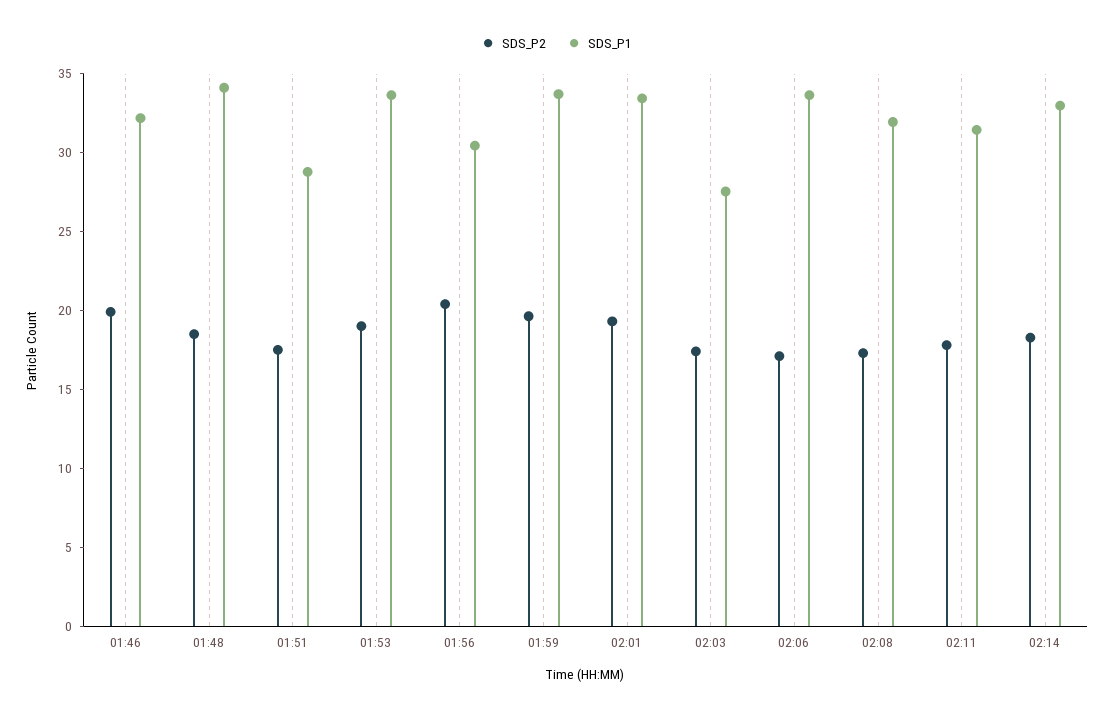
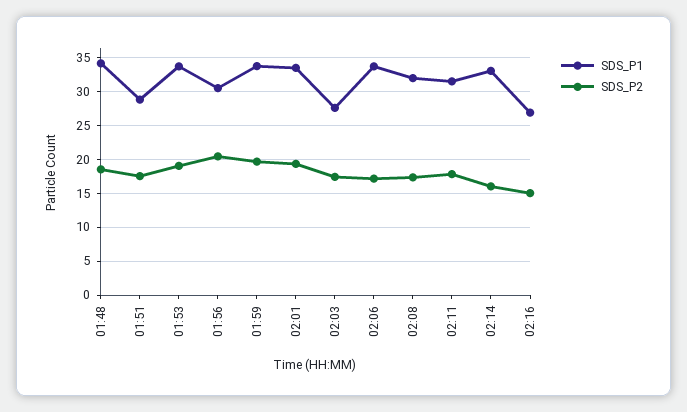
SDS_P2, 01:46: 20 -> none
SDS_P1, 01:46: 32 -> none
SDS_P2, 02:14: 18 -> 16
SDS_P1, 02:16: none -> 27
SDS_P2, 02:16: none -> 15

